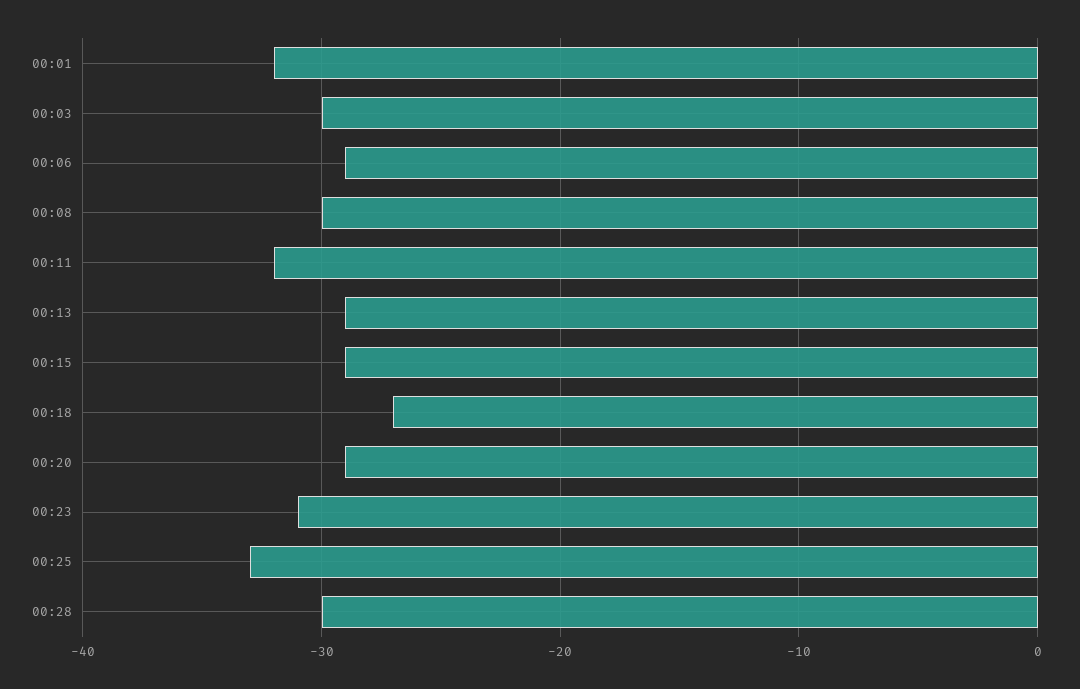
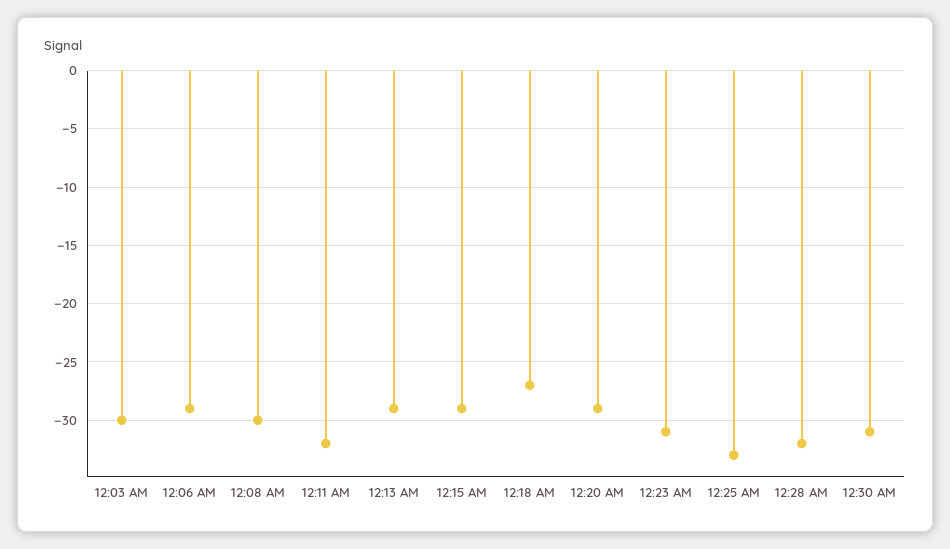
00:01: -32 -> none
00:28: -30 -> -32
12:30 AM: none -> -31

